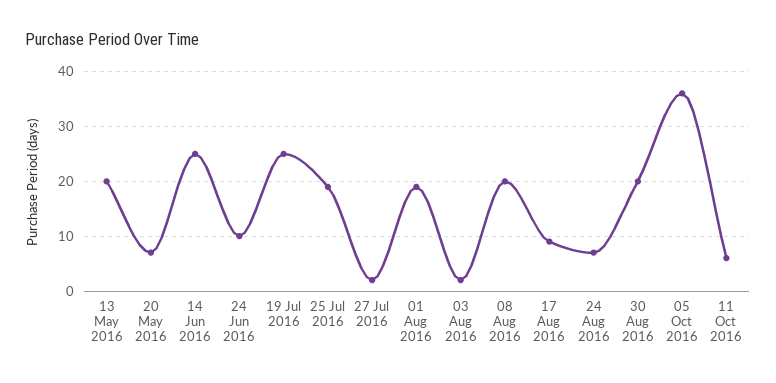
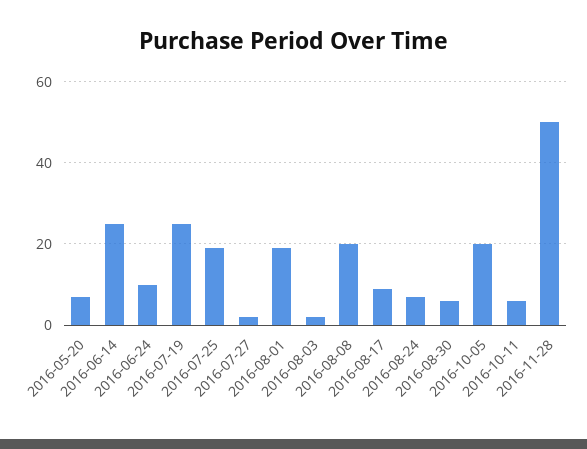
13 May 2016: 20 -> none
30 Aug 2016: 20 -> 5
05 Oct 2016: 35 -> 20
2016-11-28: none -> 50

